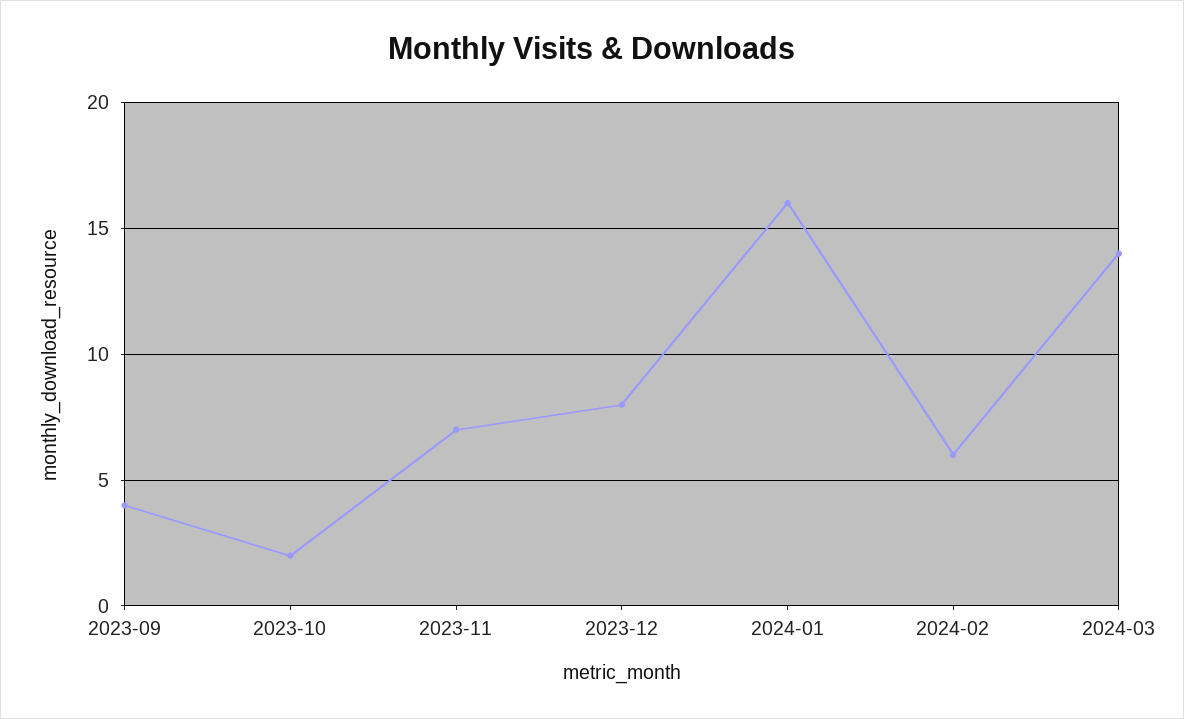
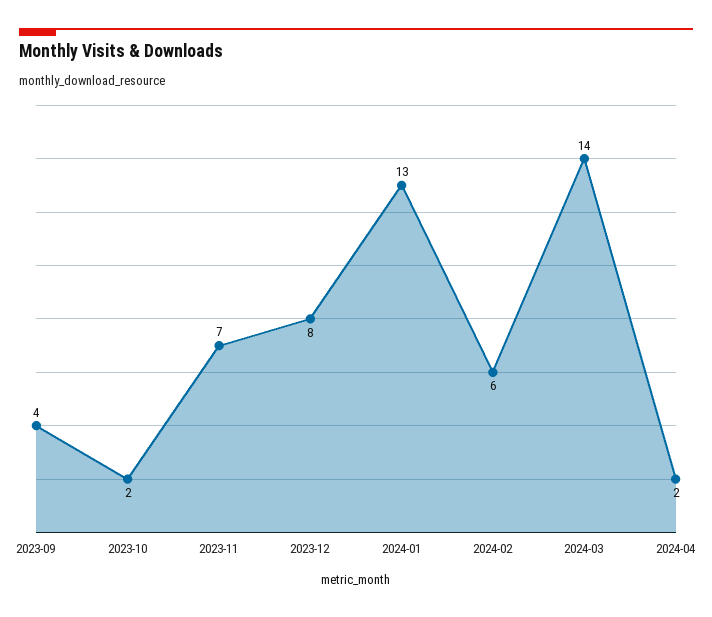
2024-01: 16 -> 13
2024-04: none -> 2

